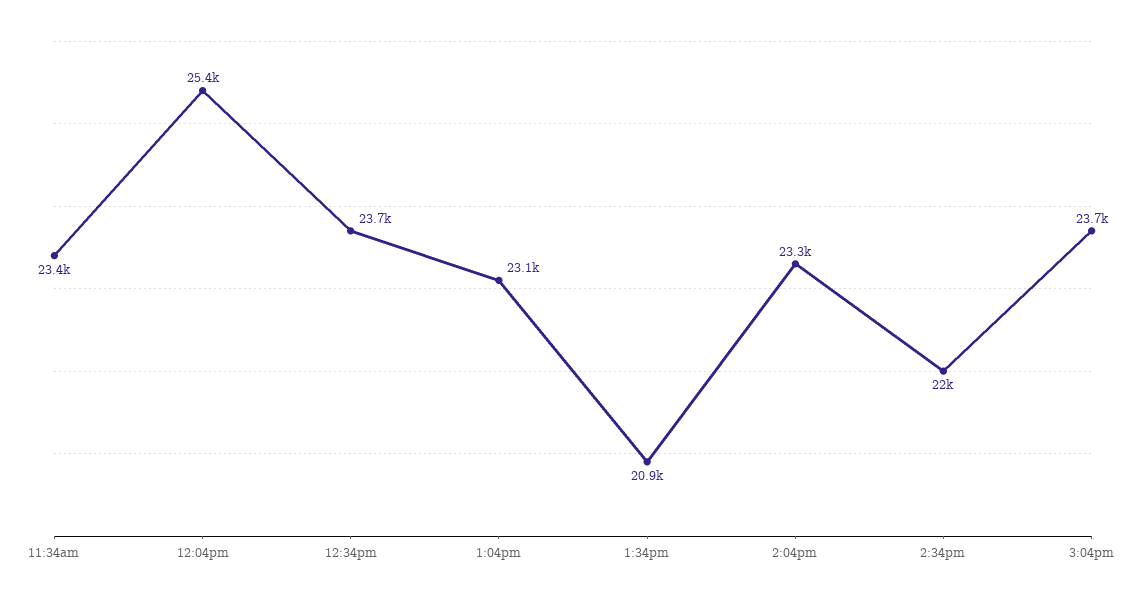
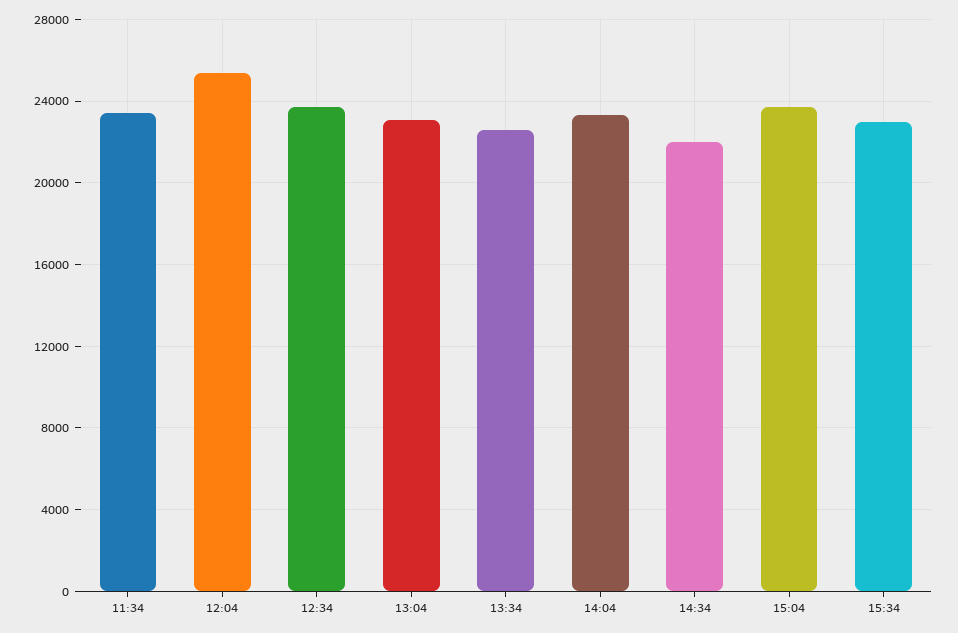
1:34pm: 20900 -> 22500
15:34: none -> 23000

